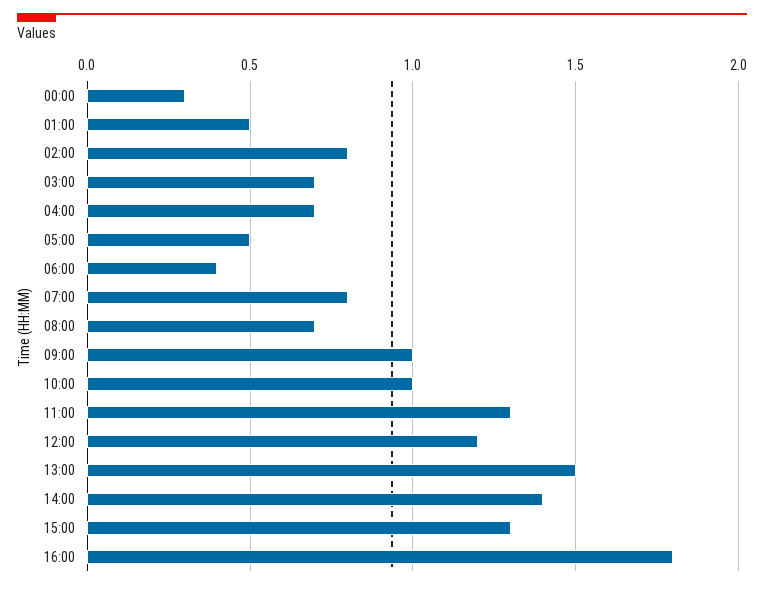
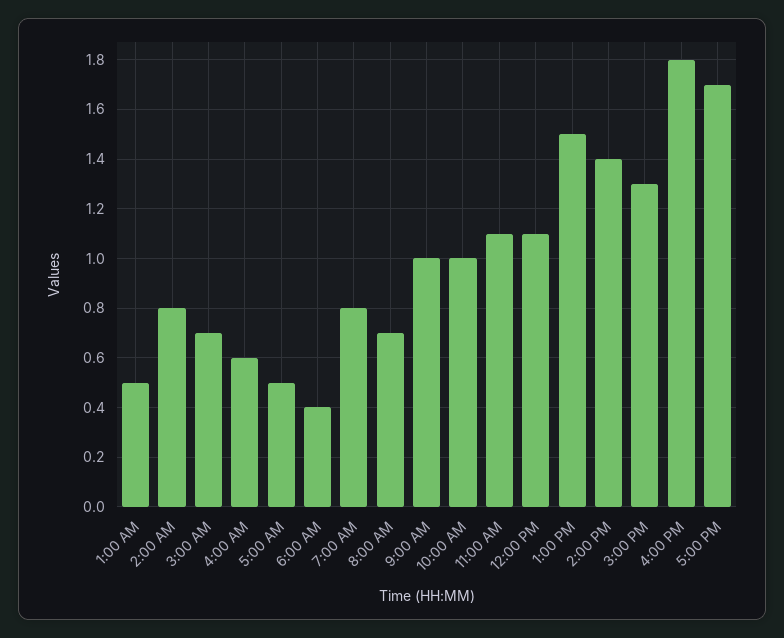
00:00: 0.3 -> none
04:00: 0.7 -> 0.6
11:00: 1.3 -> 1.1
12:00: 1.2 -> 1.1
5:00 PM: none -> 1.7

